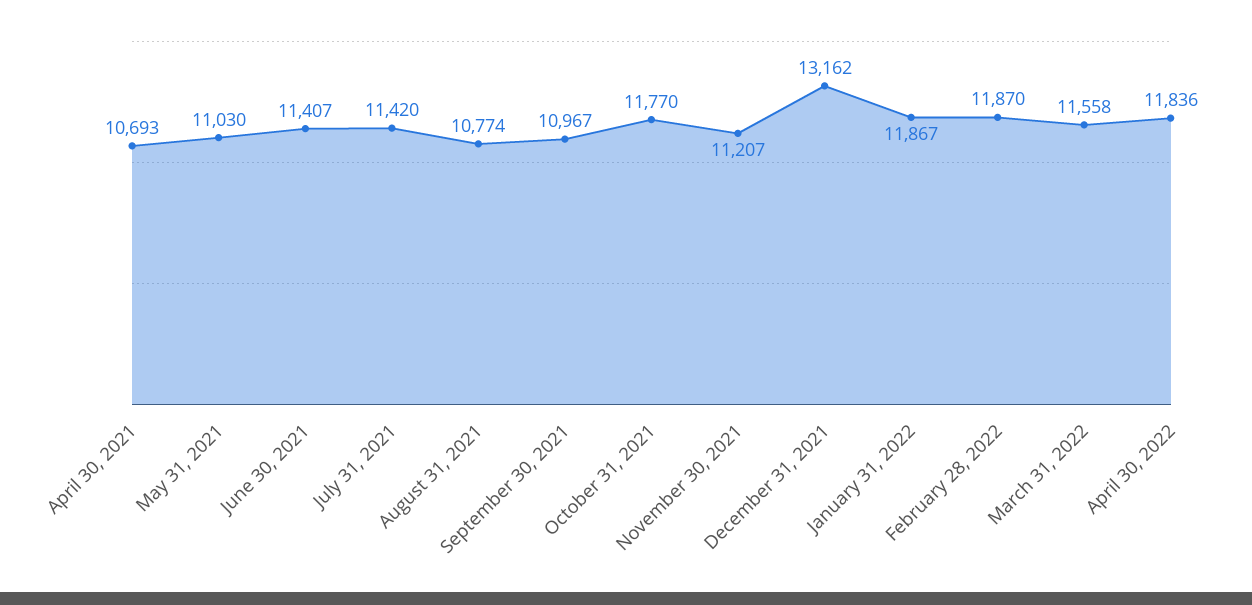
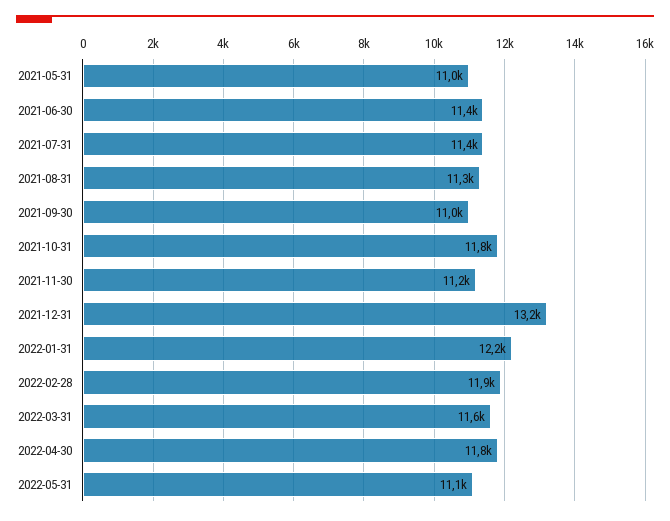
April 30, 2021: 10693 -> none
August 31, 2021: 10774 -> 11300
January 31, 2022: 11867 -> 12200
2022-05-31: none -> 11100

